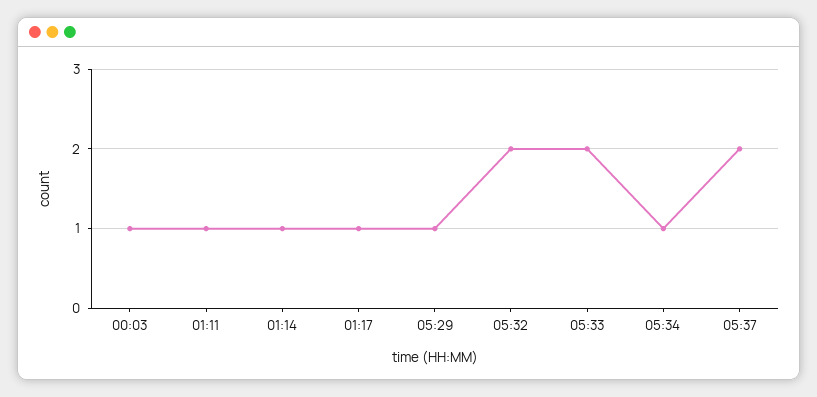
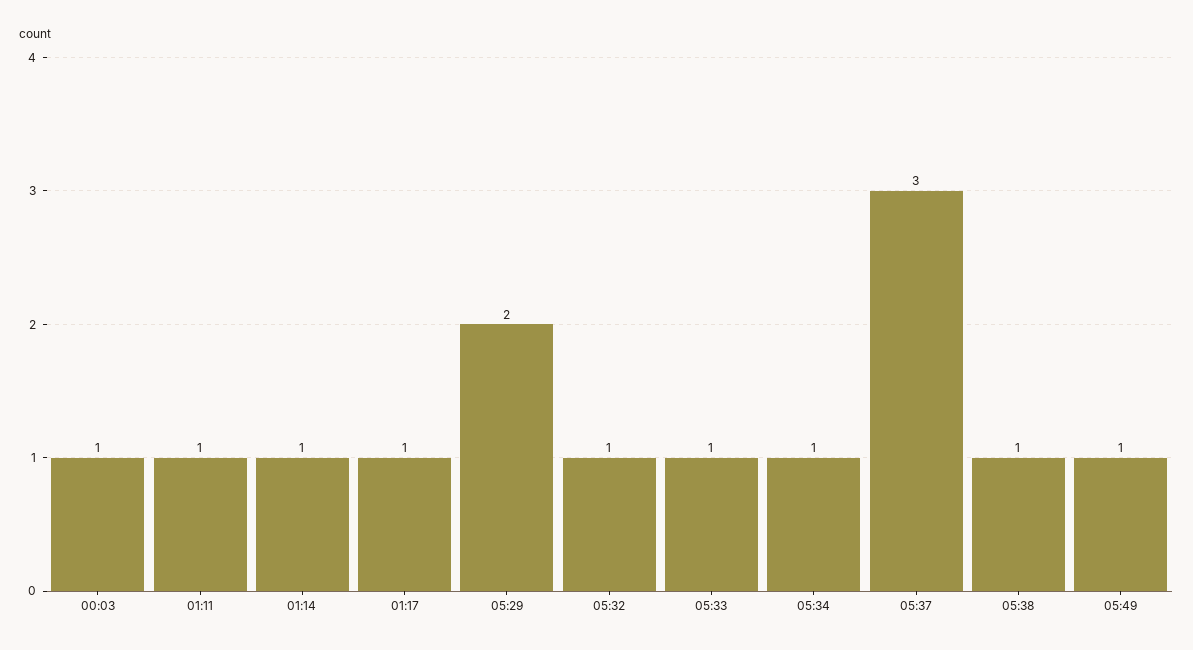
05:29: 1 -> 2
05:32: 2 -> 1
05:33: 2 -> 1
05:37: 2 -> 3
05:38: none -> 1
05:49: none -> 1

